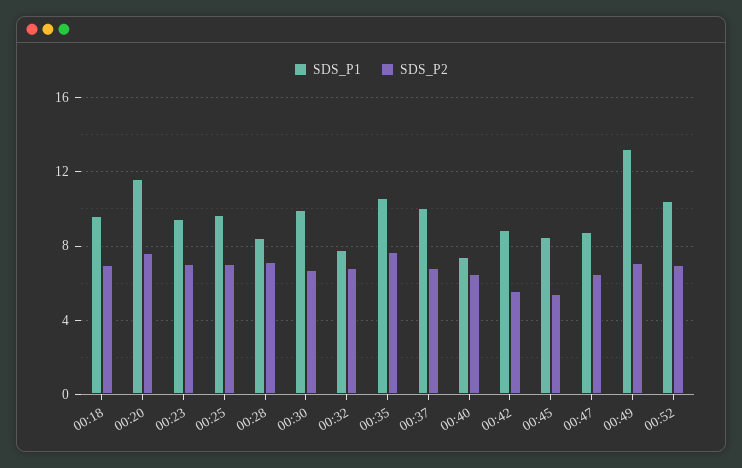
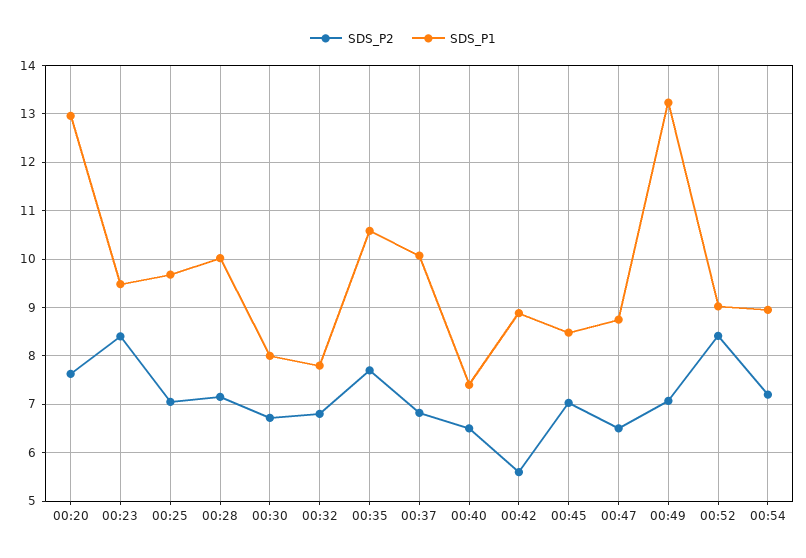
SDS_P1, 00:18: 9.5 -> none
SDS_P2, 00:18: 7 -> none
SDS_P1, 00:20: 11.5 -> 13
SDS_P2, 00:23: 7 -> 8.4
SDS_P1, 00:28: 8.5 -> 10
SDS_P1, 00:30: 10 -> 8
SDS_P2, 00:45: 5.5 -> 7
SDS_P1, 00:52: 10.5 -> 9
SDS_P2, 00:52: 7 -> 8.4
SDS_P2, 00:54: none -> 7.2
SDS_P1, 00:54: none -> 9

